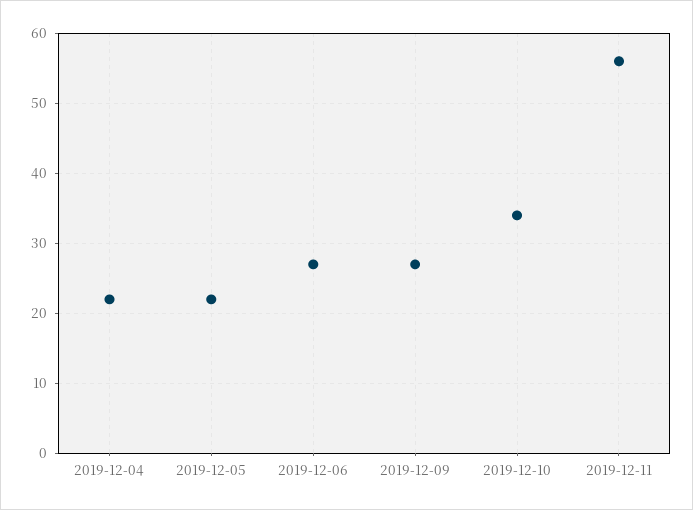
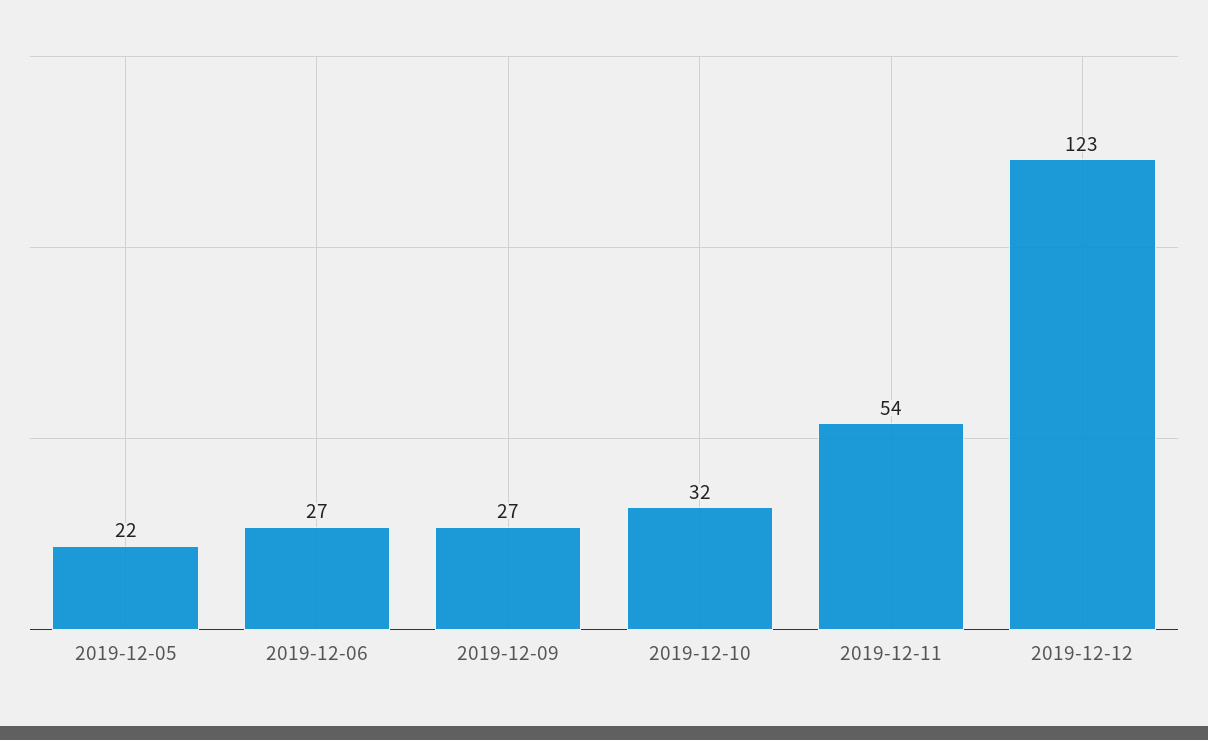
2019-12-04: 22 -> none
2019-12-10: 34 -> 32
2019-12-11: 56 -> 54
2019-12-12: none -> 123

